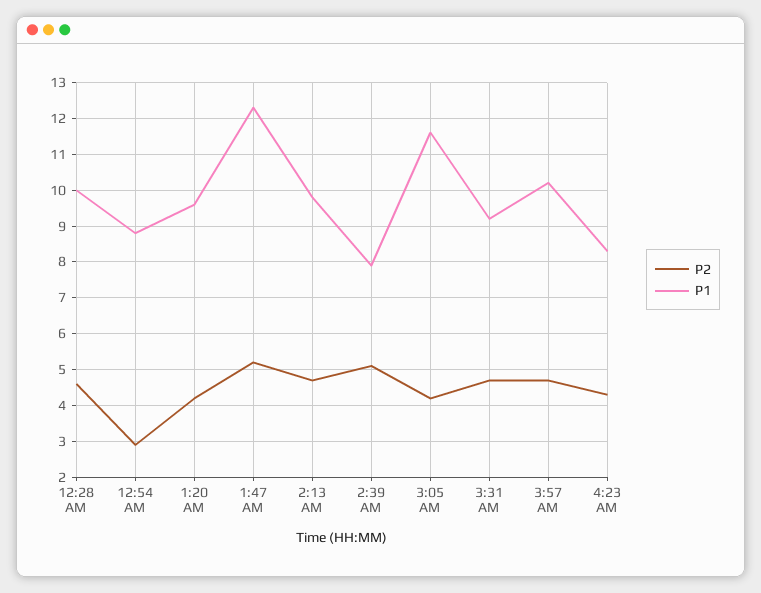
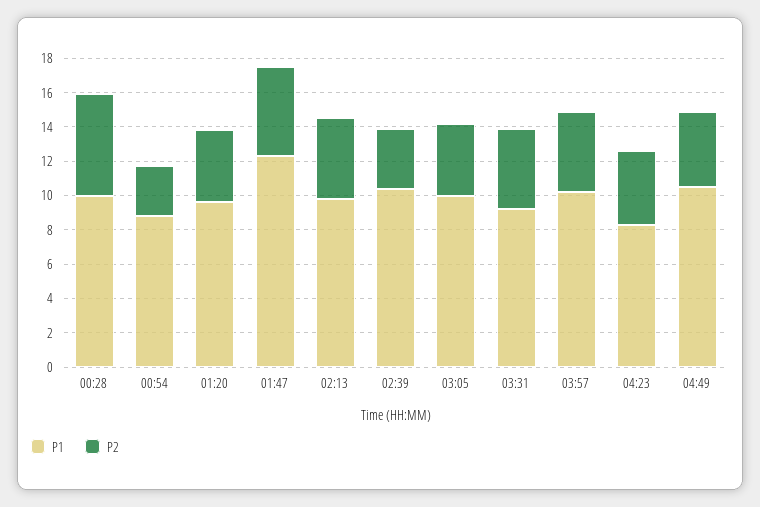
P2, 12:28 AM: 4.5 -> 6
P2, 2:39 AM: 5 -> 3.5
P1, 2:39 AM: 8 -> 10.5
P1, 3:05 AM: 11.5 -> 10
P1, 04:49: none -> 10.5
P2, 04:49: none -> 4.5

